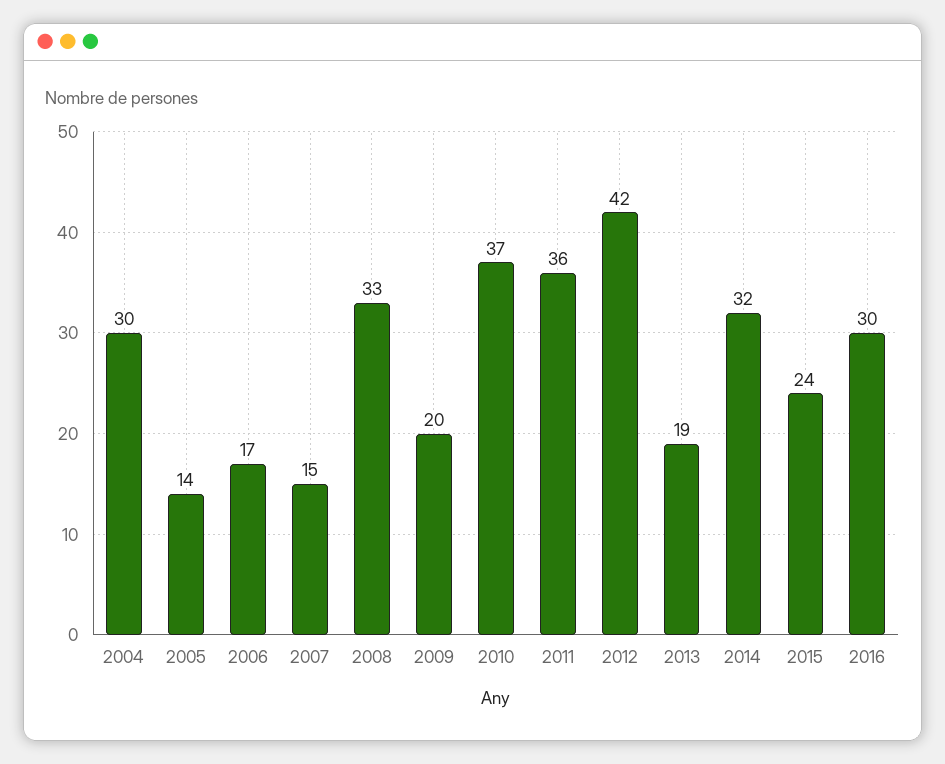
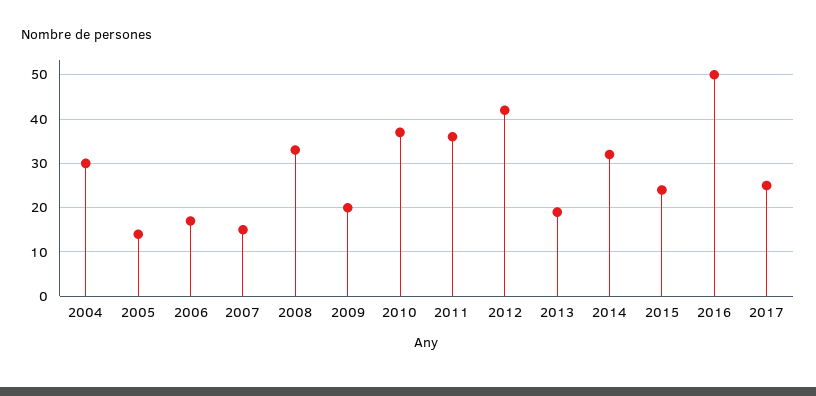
2016: 30 -> 50
2017: none -> 25

